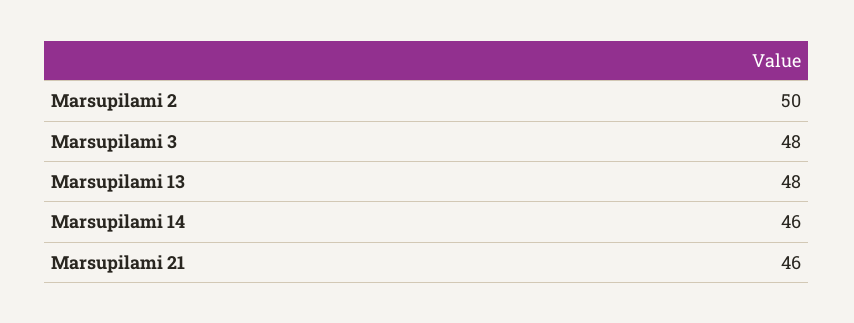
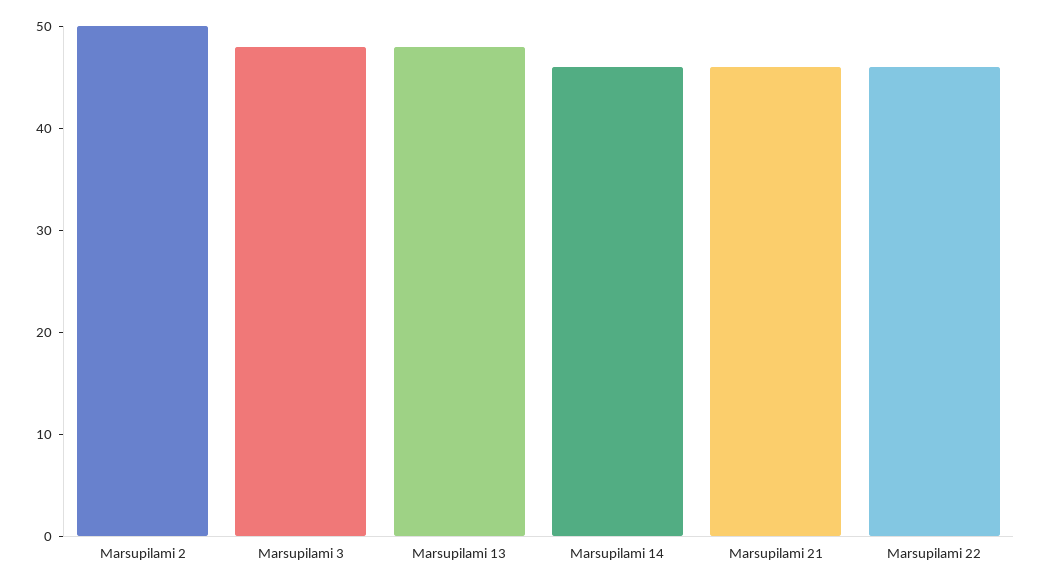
Marsupilami 22: none -> 46

